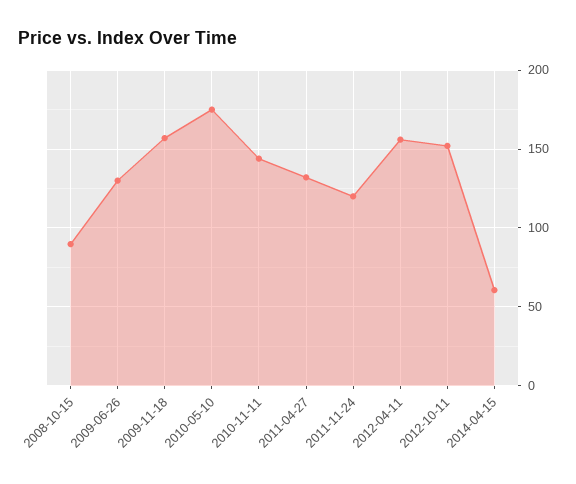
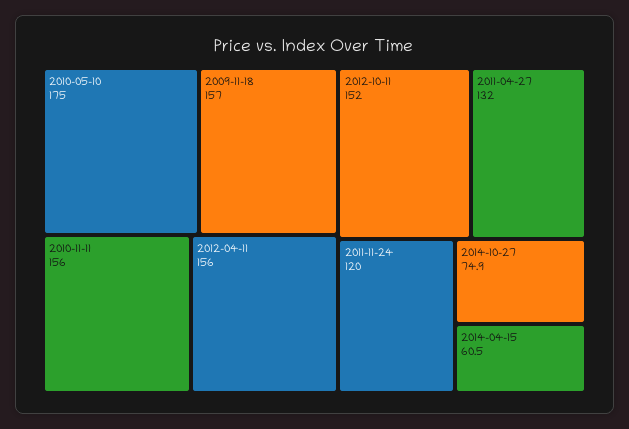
2008-10-15: 90 -> none
2009-06-26: 130 -> none
2010-11-11: 145 -> 156
2014-10-27: none -> 74.9

